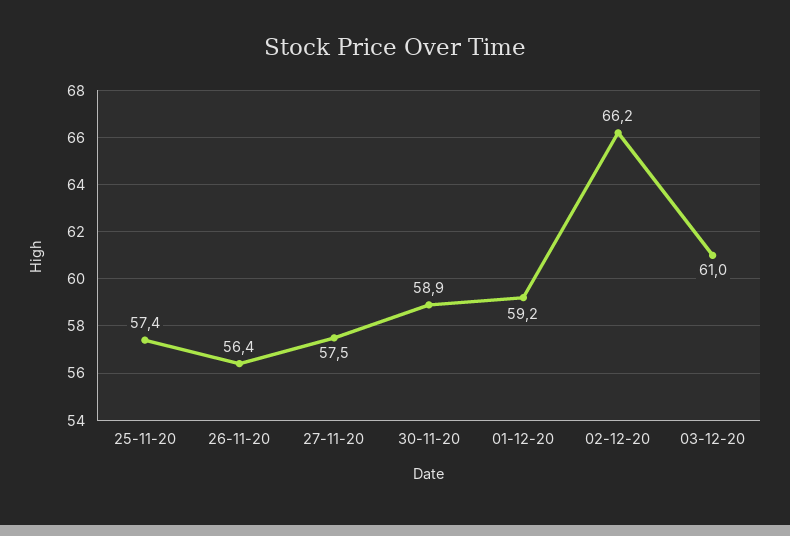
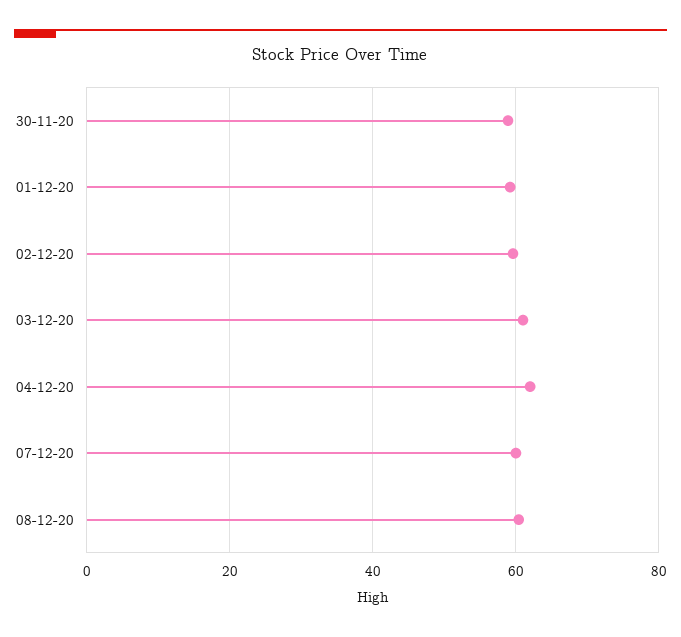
25-11-20: 57.4 -> none
26-11-20: 56.4 -> none
27-11-20: 57.5 -> none
02-12-20: 66.2 -> 60
04-12-20: none -> 62
07-12-20: none -> 60
08-12-20: none -> 60

